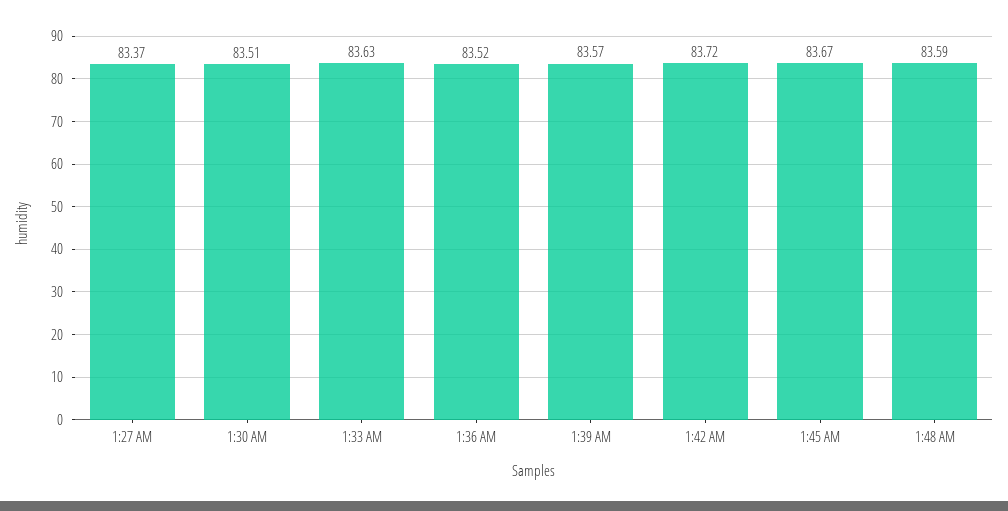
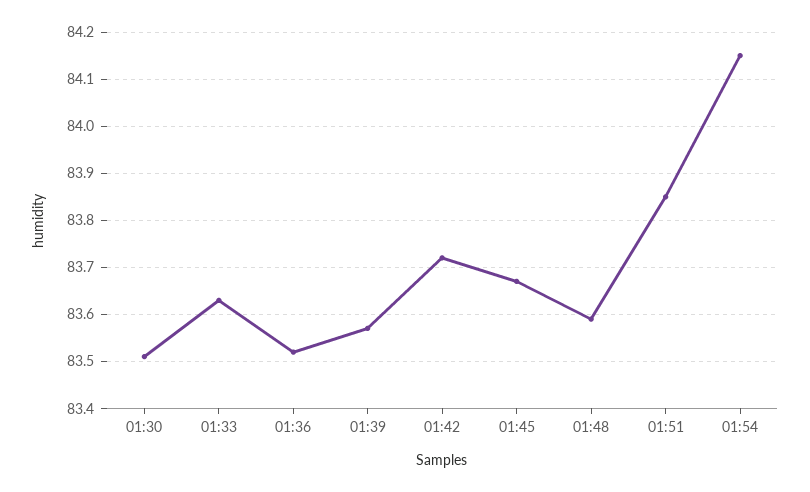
1:27 AM: 83.37 -> none
01:51: none -> 83.85
01:54: none -> 84.15

